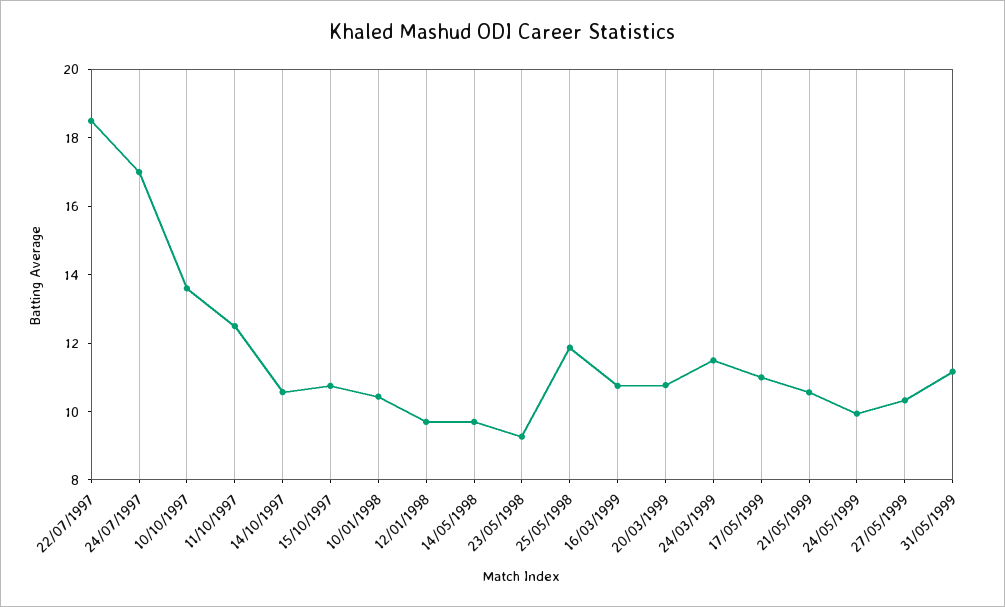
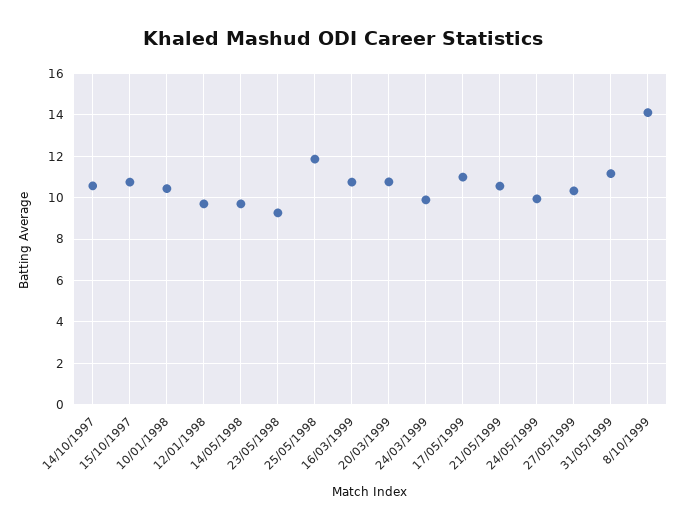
22/07/1997: 18.5 -> none
24/07/1997: 17 -> none
10/10/1997: 13.5 -> none
11/10/1997: 12.5 -> none
24/03/1999: 11.5 -> 10
8/10/1999: none -> 14

